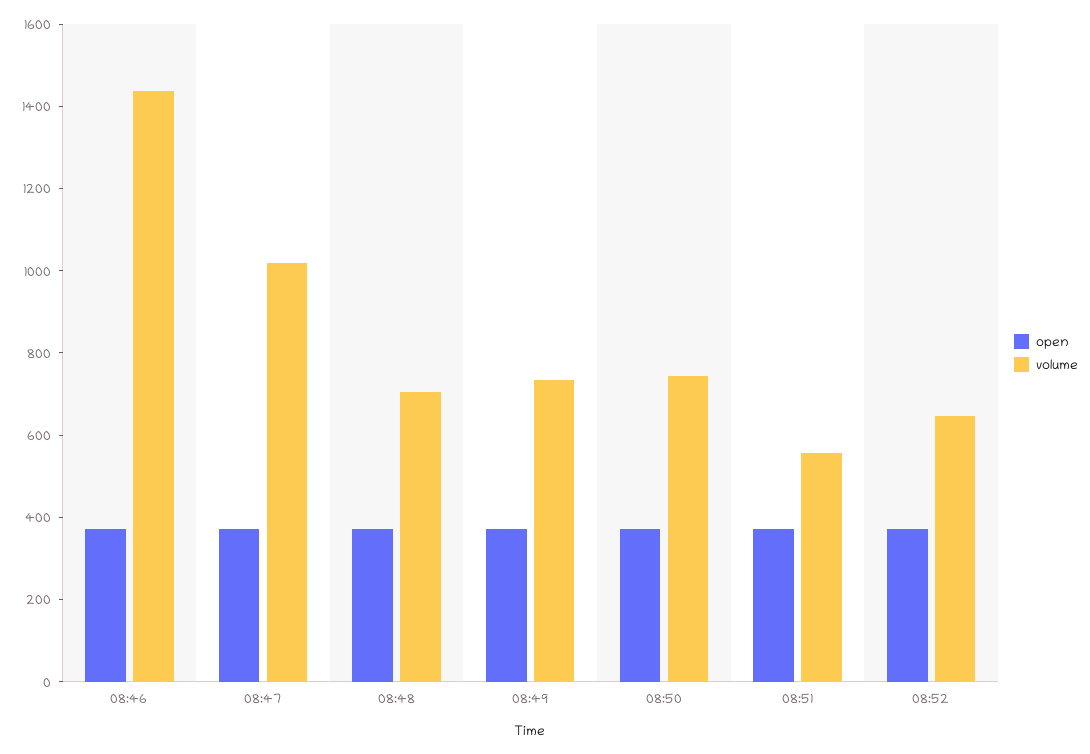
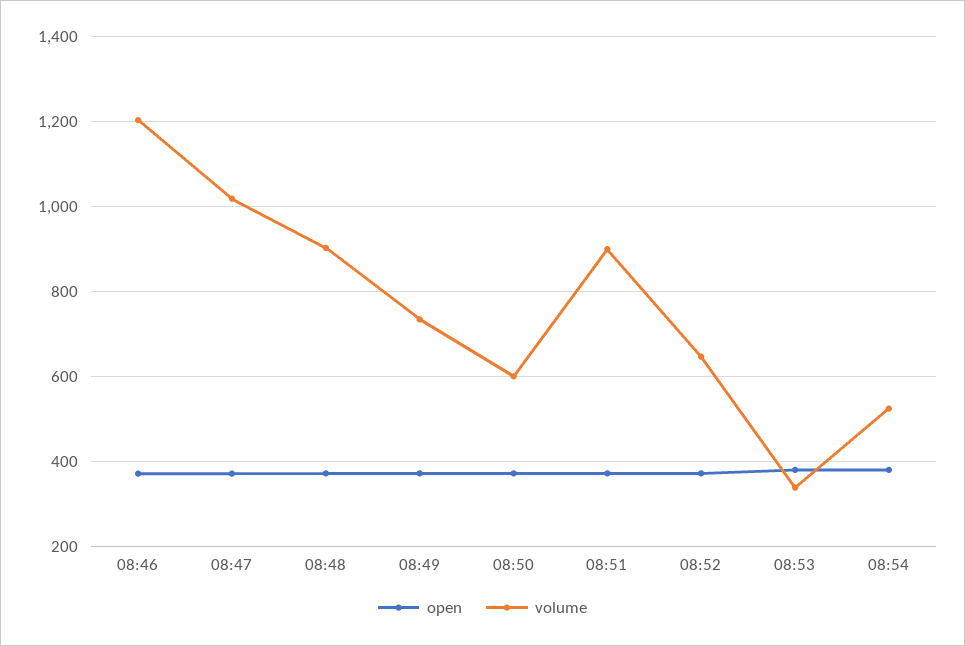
volume, 08:46: 1450 -> 1200
volume, 08:48: 700 -> 900
volume, 08:50: 750 -> 600
volume, 08:51: 550 -> 900
open, 08:53: none -> 380
volume, 08:53: none -> 340
open, 08:54: none -> 380
volume, 08:54: none -> 520

